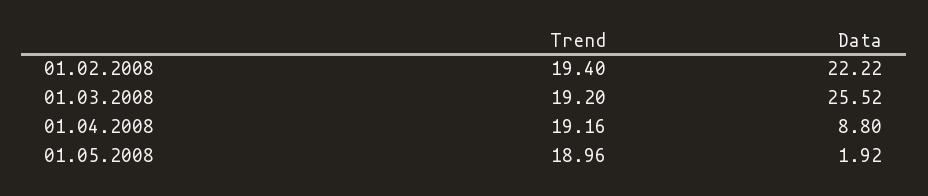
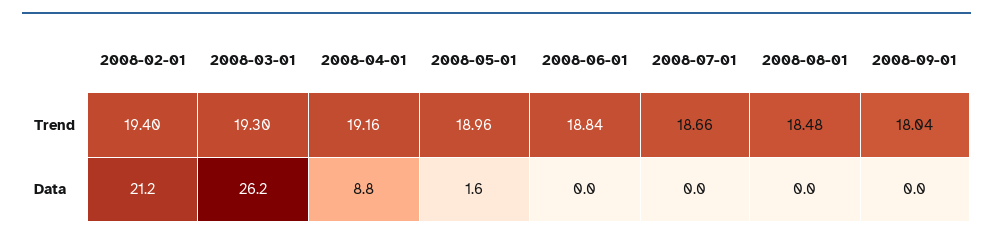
Data, 01.02.2008: 22.22 -> 21.2
Trend, 01.03.2008: 19.2 -> 19.3
Data, 01.03.2008: 25.52 -> 26.2
Data, 01.05.2008: 1.92 -> 1.6
Trend, 2008-06-01: none -> 18.84
Trend, 2008-07-01: none -> 18.66
Trend, 2008-08-01: none -> 18.48
Trend, 2008-09-01: none -> 18.04
Data, 2008-06-01: none -> 0
Data, 2008-07-01: none -> 0
Data, 2008-08-01: none -> 0
Data, 2008-09-01: none -> 0

